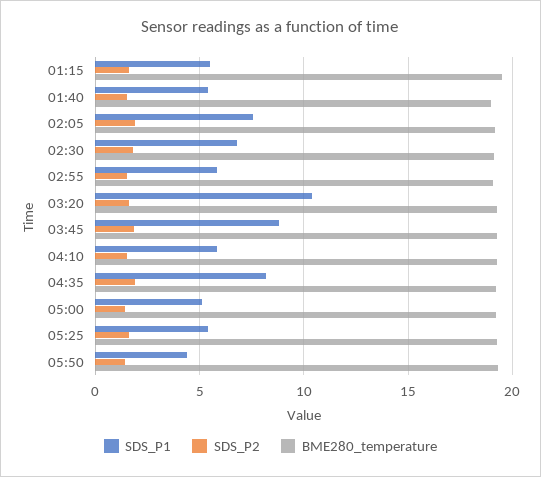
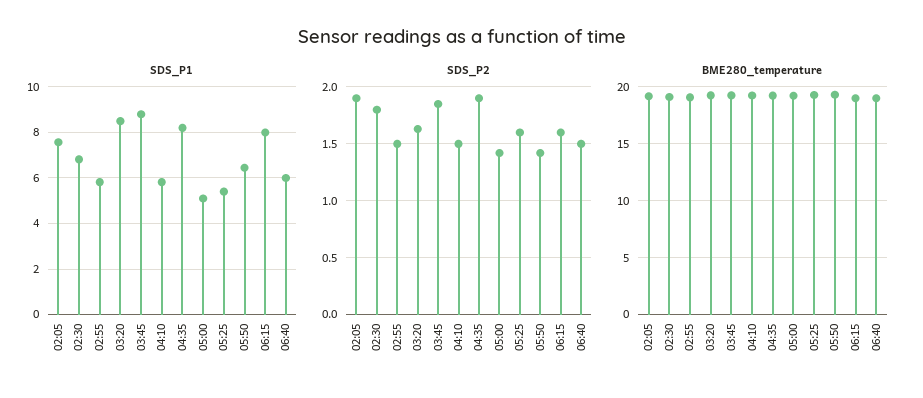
SDS_P1, 01:15: 5.5 -> none
SDS_P2, 01:15: 1.5 -> none
BME280_temperature, 01:15: 19.5 -> none
SDS_P1, 01:40: 5.5 -> none
SDS_P2, 01:40: 1.5 -> none
BME280_temperature, 01:40: 19 -> none
SDS_P1, 03:20: 10.5 -> 8.5
SDS_P1, 05:50: 4.5 -> 6.5
SDS_P1, 06:15: none -> 8
SDS_P1, 06:40: none -> 6
SDS_P2, 06:15: none -> 1.6
SDS_P2, 06:40: none -> 1.5
BME280_temperature, 06:15: none -> 19
BME280_temperature, 06:40: none -> 19

